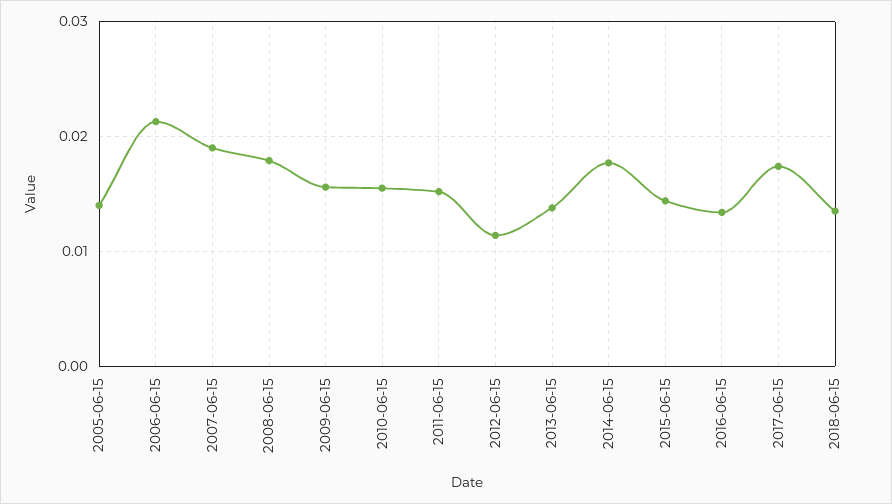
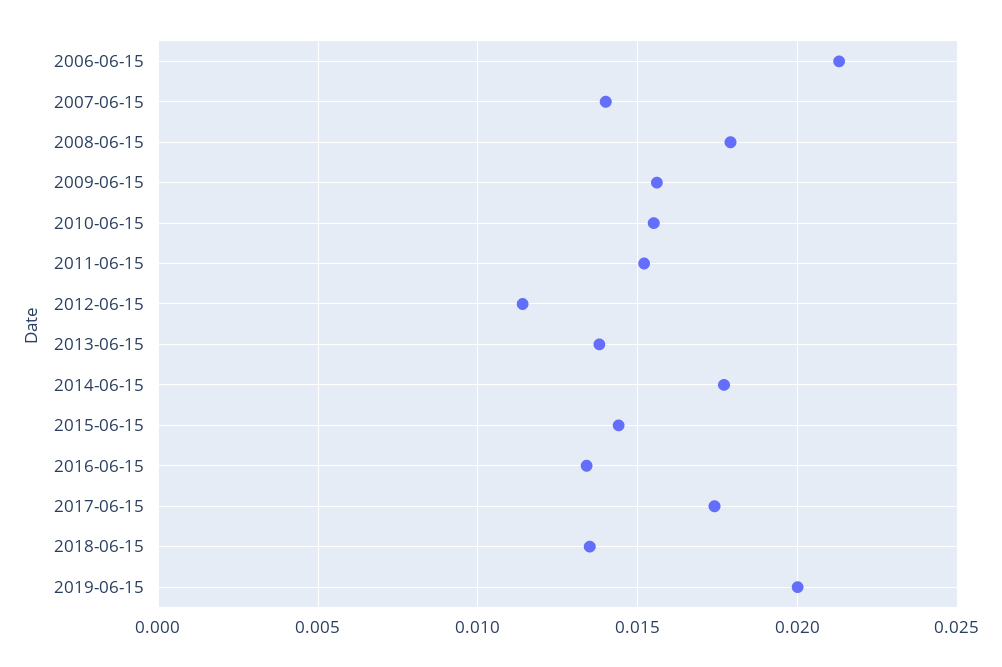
2005-06-15: 0.014 -> none
2007-06-15: 0.019 -> 0.014
2019-06-15: none -> 0.02

